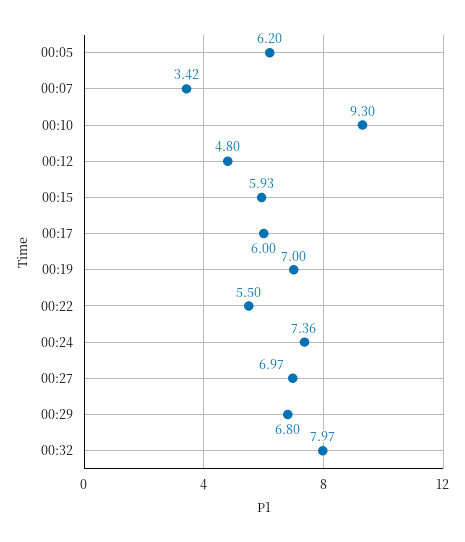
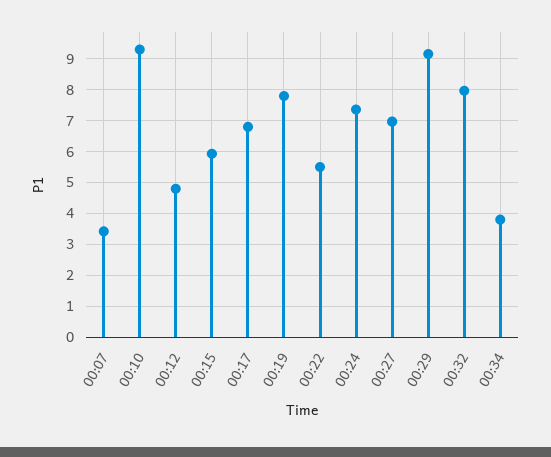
00:05: 6.2 -> none
00:17: 6 -> 6.8
00:19: 7 -> 7.8
00:29: 6.8 -> 9.2
00:34: none -> 3.8

